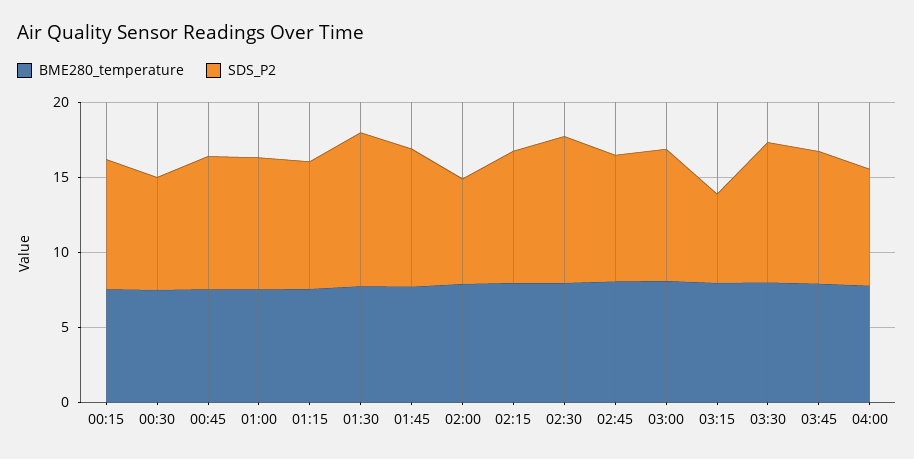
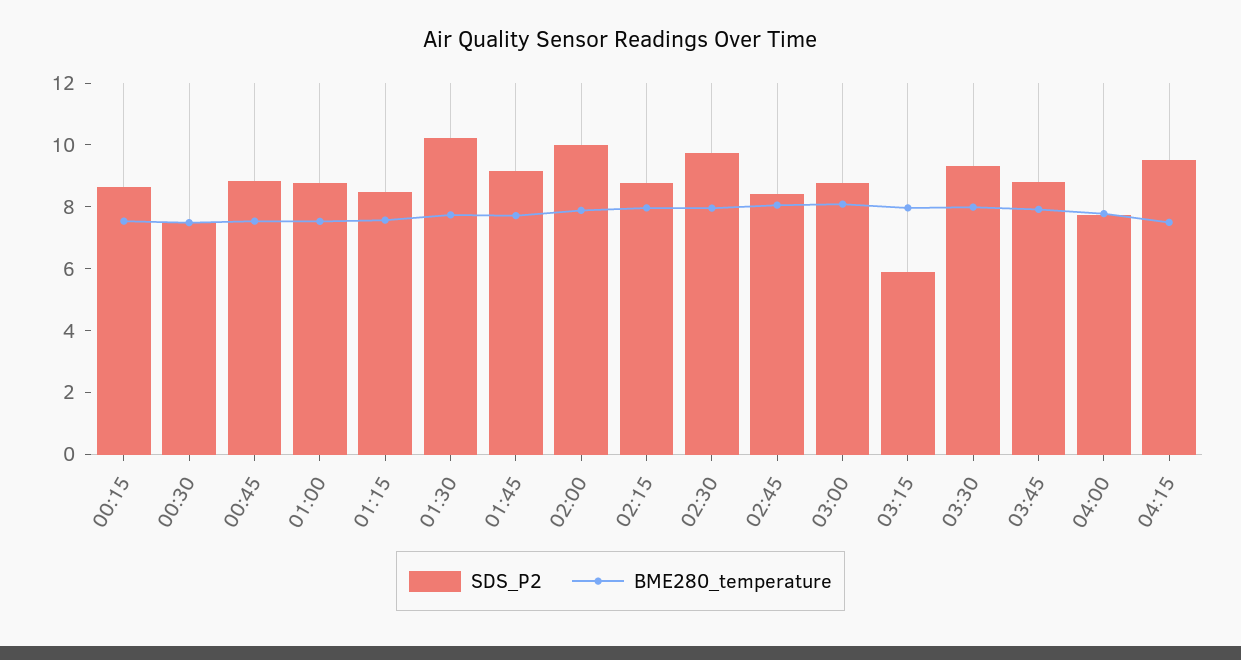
SDS_P2, 02:00: 7 -> 10
SDS_P2, 04:15: none -> 9.5
BME280_temperature, 04:15: none -> 7.5

